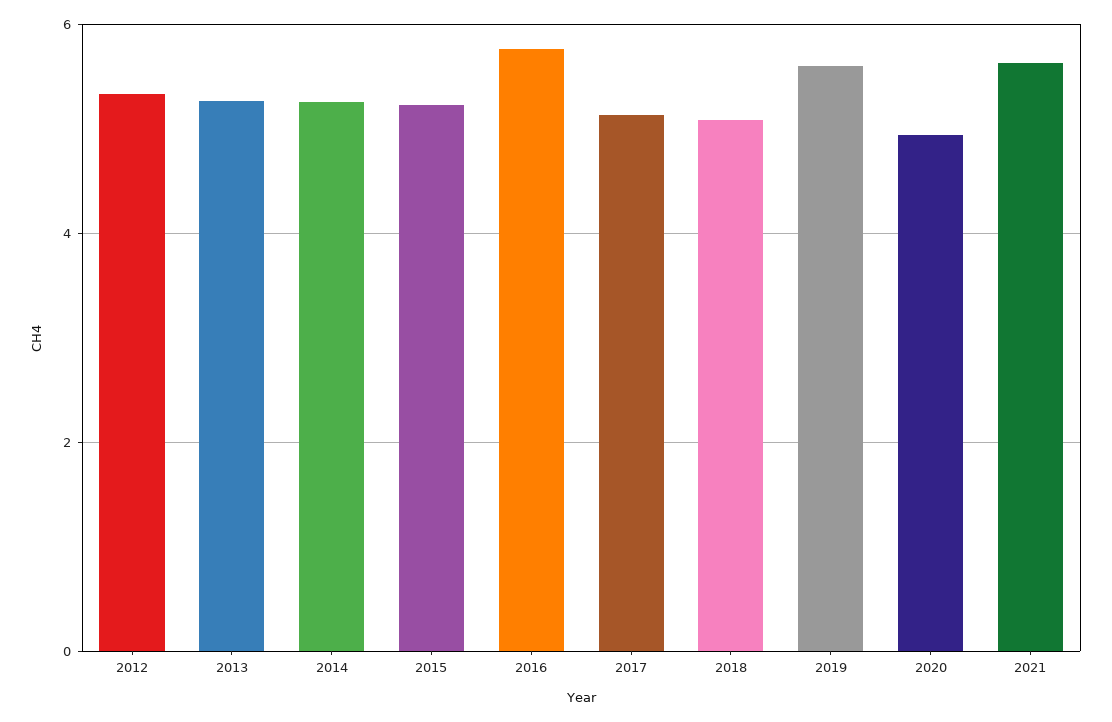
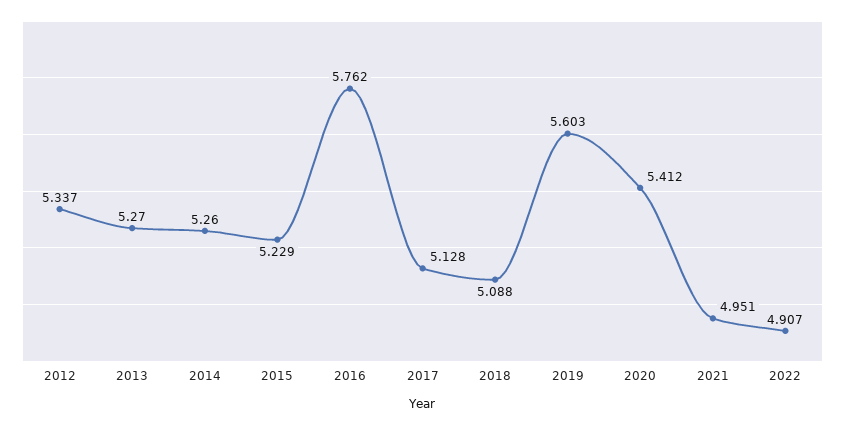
2020: 5 -> 5.412
2021: 5.6 -> 4.951
2022: none -> 4.907

